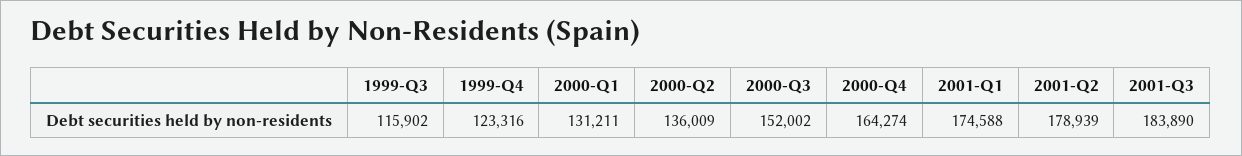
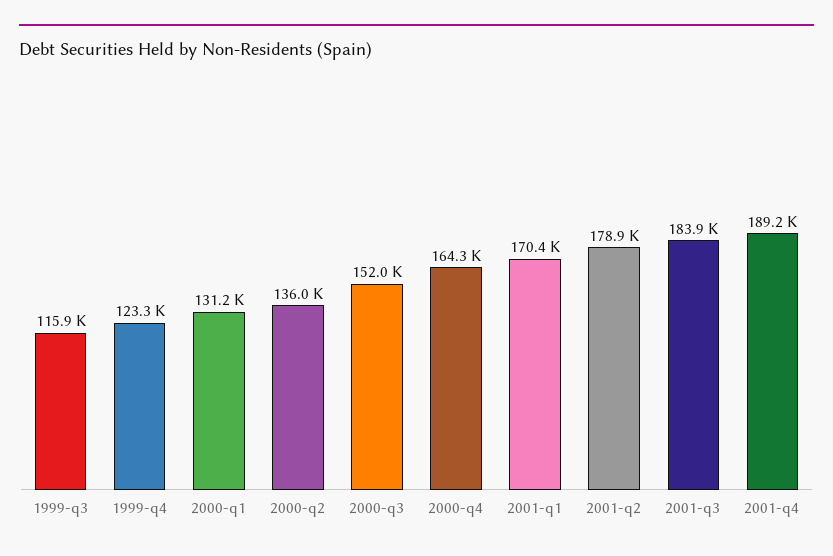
2001-Q1: 174588 -> 170400
2001-q4: none -> 189200

